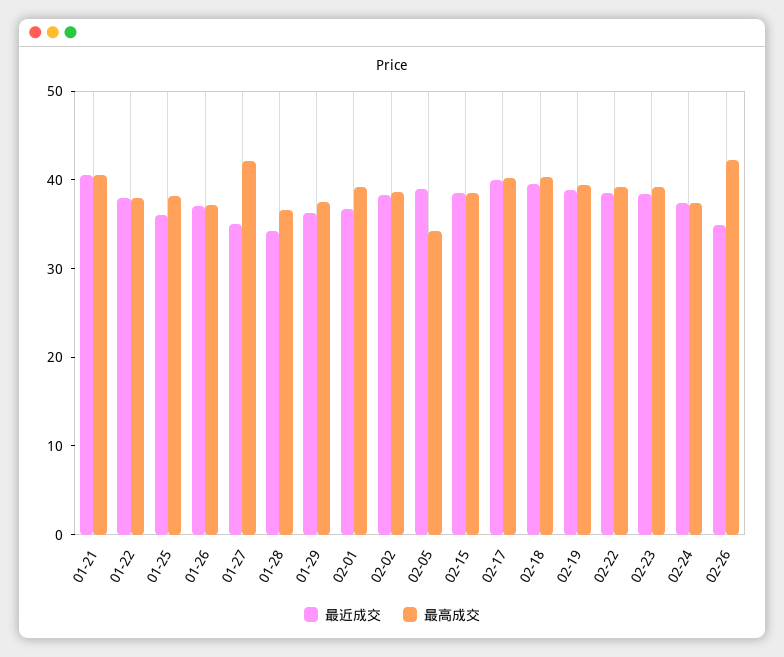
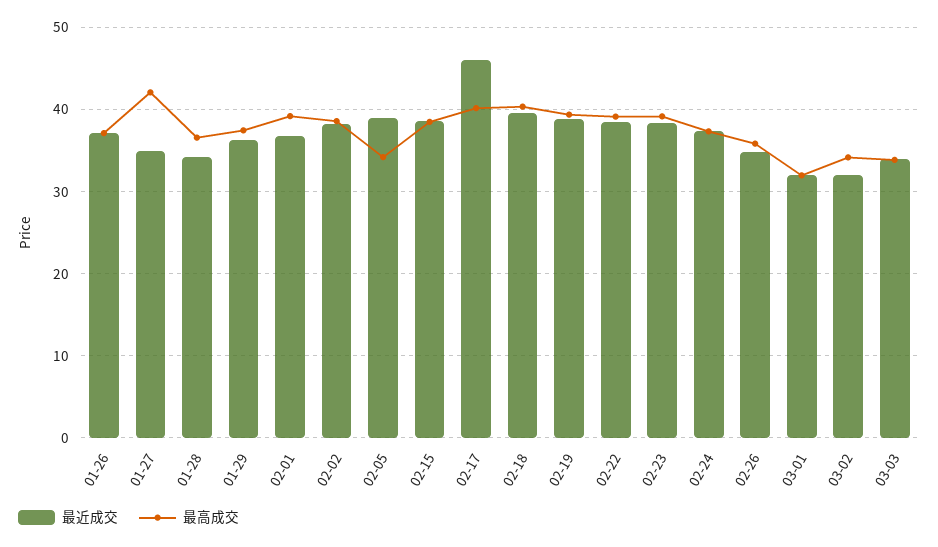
最近成交, 01-21: 40 -> none
最高成交, 01-21: 40 -> none
最近成交, 01-22: 38 -> none
最高成交, 01-22: 38 -> none
最近成交, 01-25: 36 -> none
最高成交, 01-25: 38 -> none
最近成交, 02-17: 40 -> 46
最高成交, 02-26: 42 -> 36
最近成交, 03-01: none -> 32
最高成交, 03-01: none -> 32
最近成交, 03-02: none -> 32
最高成交, 03-02: none -> 34
最近成交, 03-03: none -> 34
最高成交, 03-03: none -> 34

